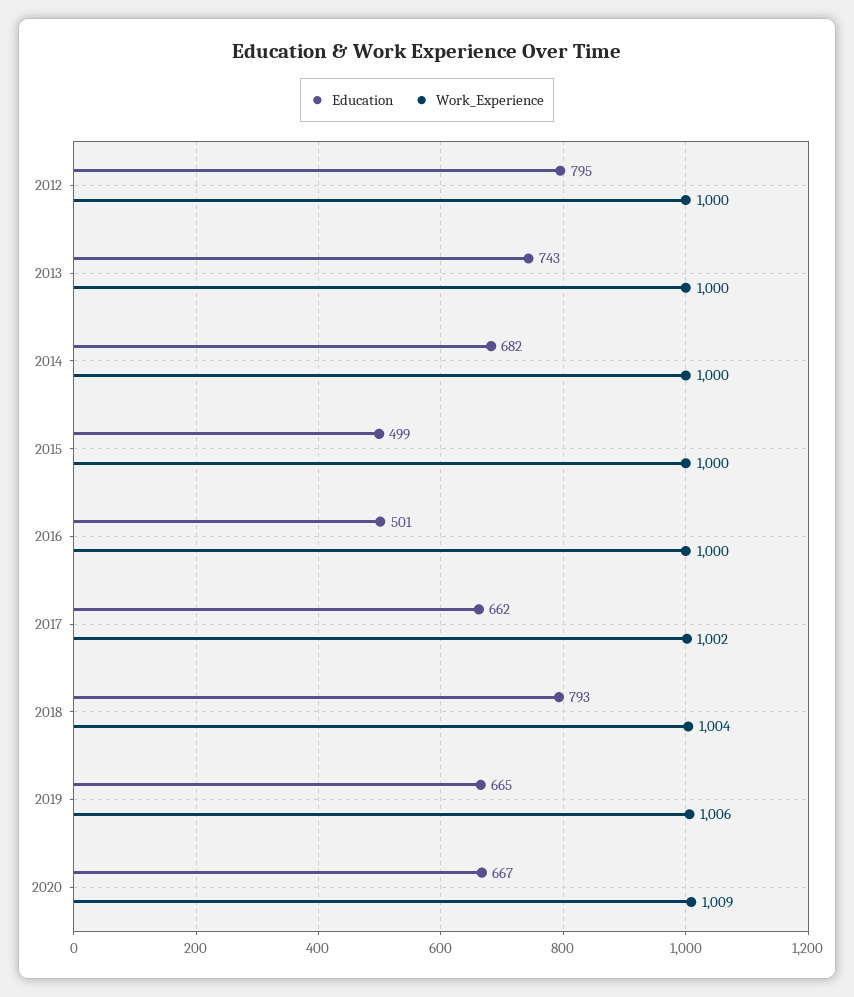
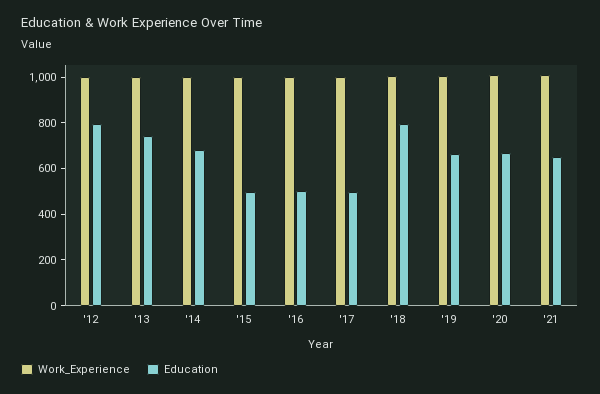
Education, 2017: 662 -> 500
Work_Experience, '21: none -> 1000
Education, '21: none -> 650

